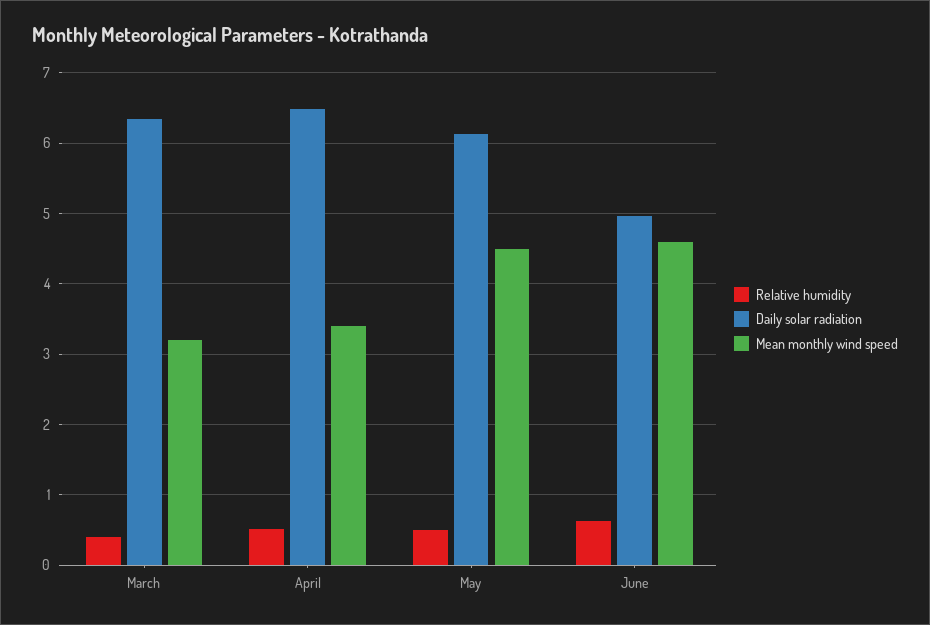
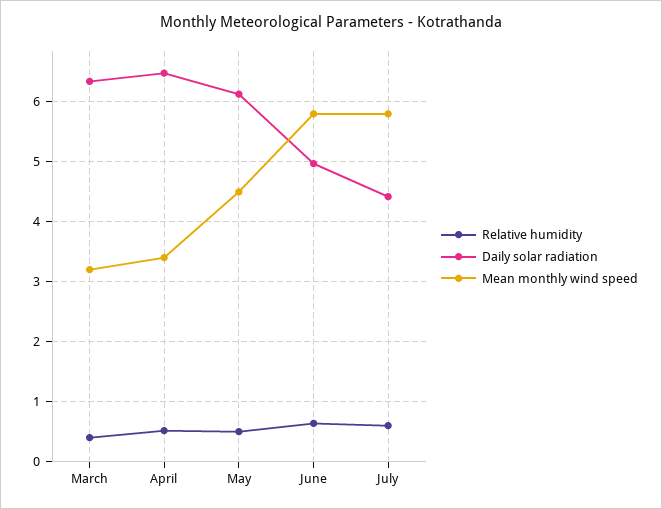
Mean monthly wind speed, June: 4.6 -> 5.8
Relative humidity, July: none -> 0.6
Daily solar radiation, July: none -> 4.4
Mean monthly wind speed, July: none -> 5.8

